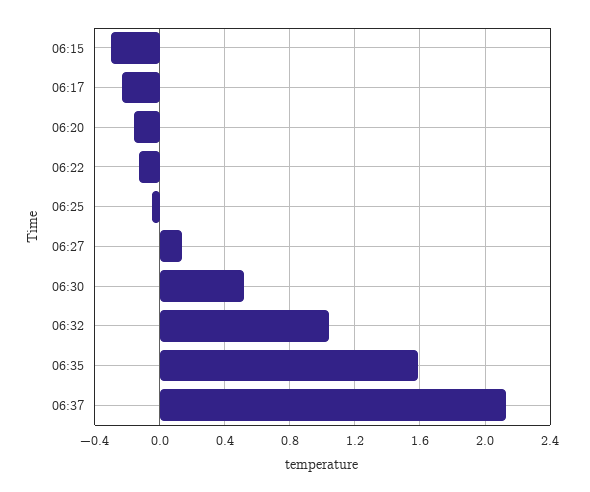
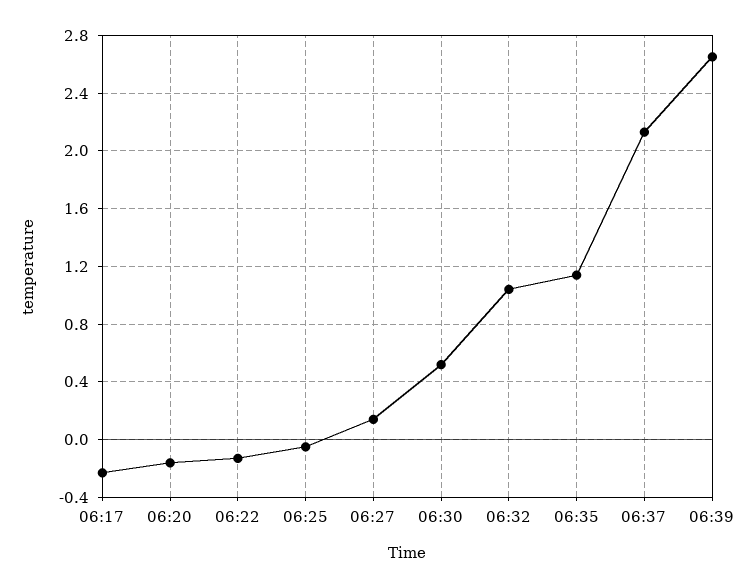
06:15: -0.3 -> none
06:35: 1.6 -> 1.15
06:39: none -> 2.65

